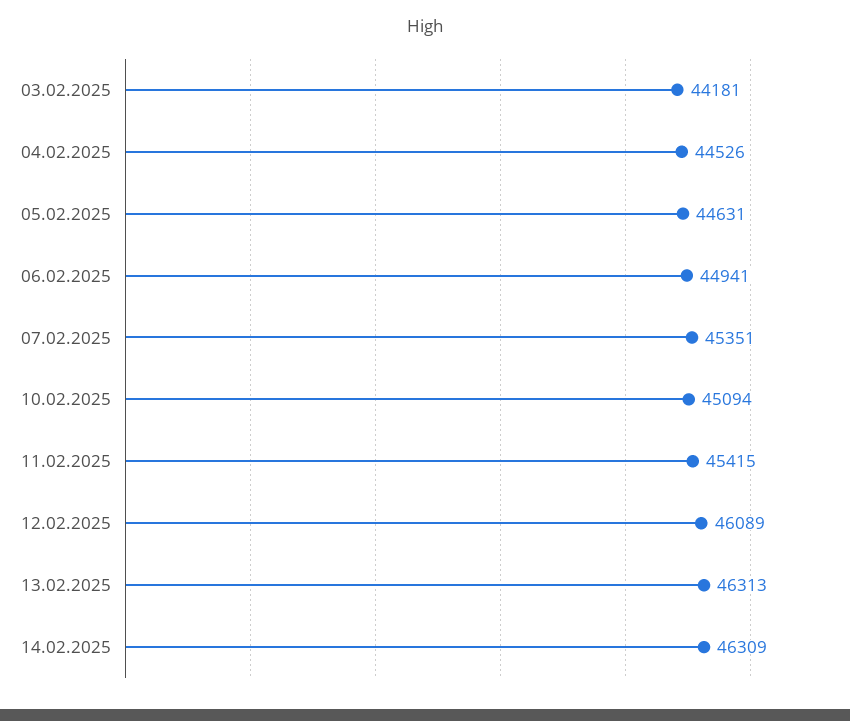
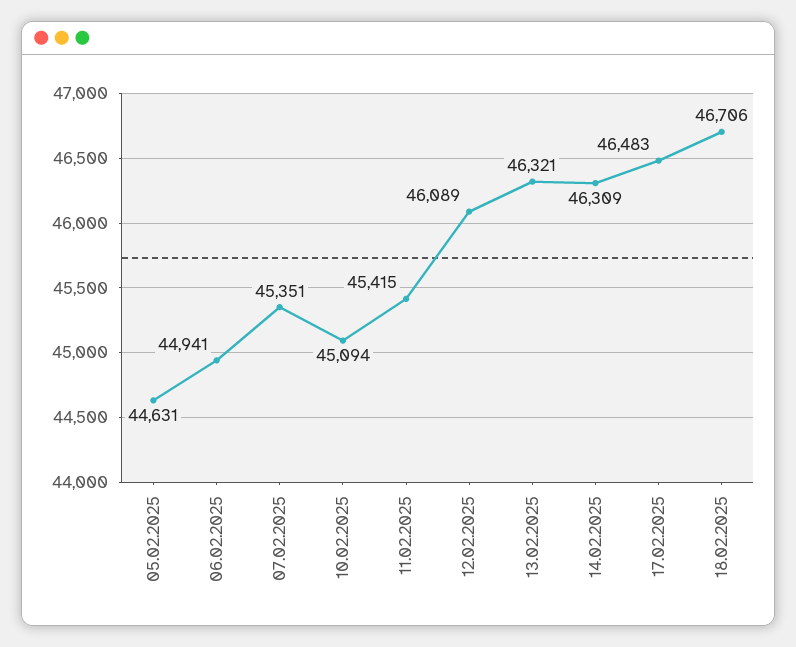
03.02.2025: 44181 -> none
04.02.2025: 44526 -> none
13.02.2025: 46313 -> 46321
17.02.2025: none -> 46483
18.02.2025: none -> 46706

